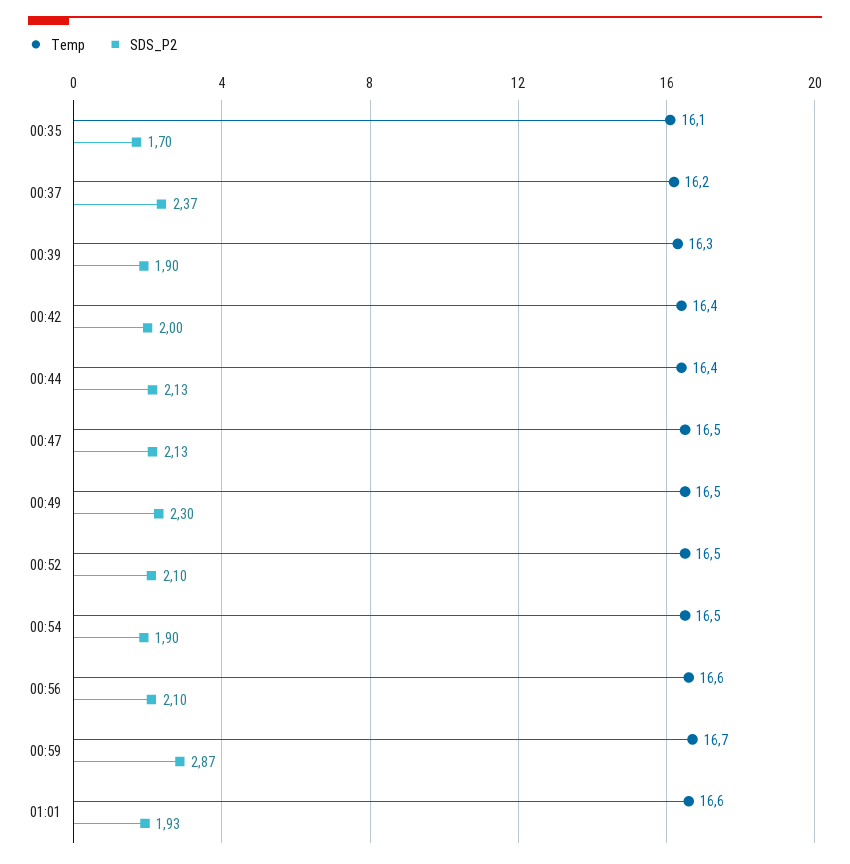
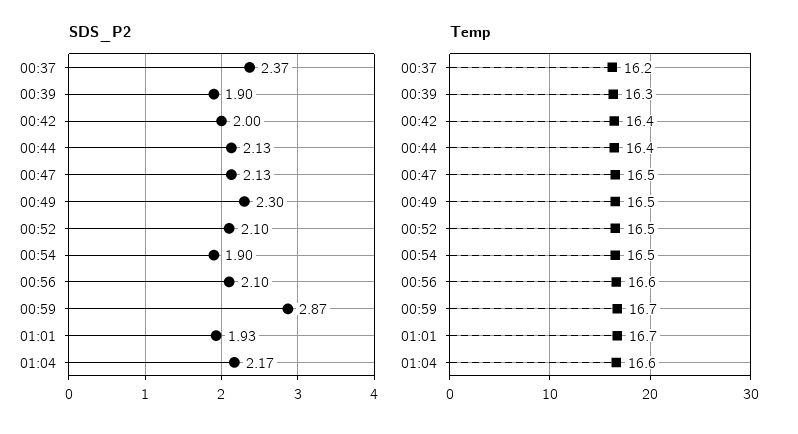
Temp, 00:35: 16.1 -> none
SDS_P2, 00:35: 1.7 -> none
Temp, 01:01: 16.6 -> 16.7
SDS_P2, 01:04: none -> 2.17
Temp, 01:04: none -> 16.6

